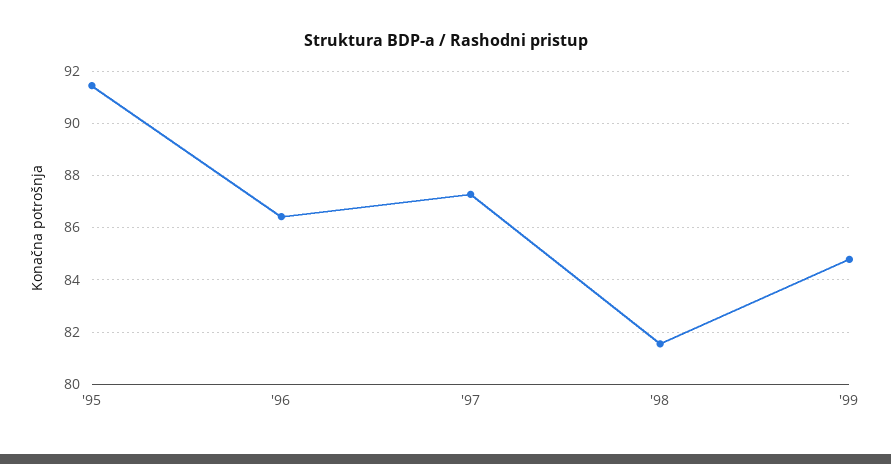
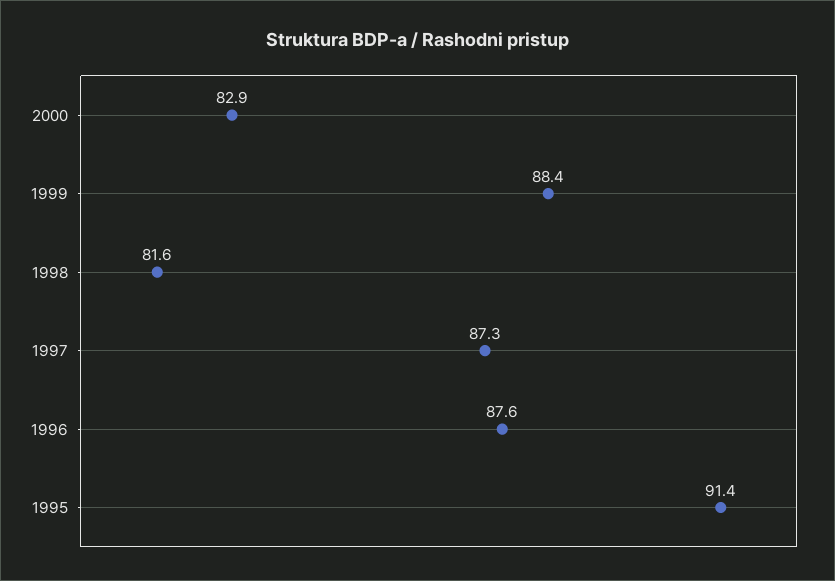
'96: 86.5 -> 87.6
'99: 84.75 -> 88.4
2000: none -> 82.9

